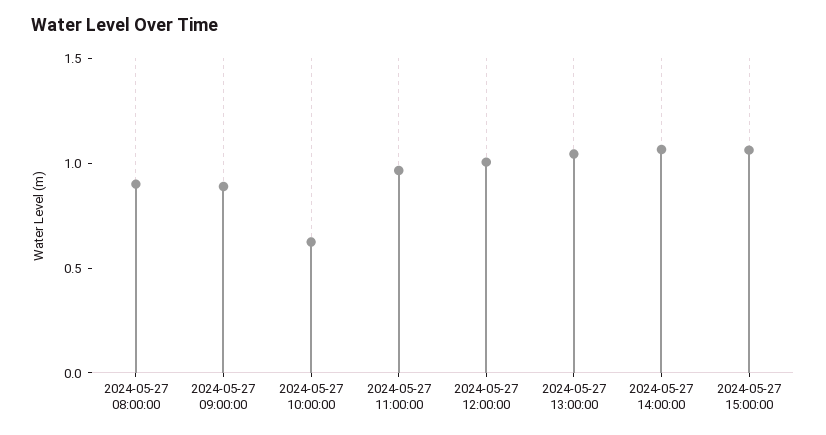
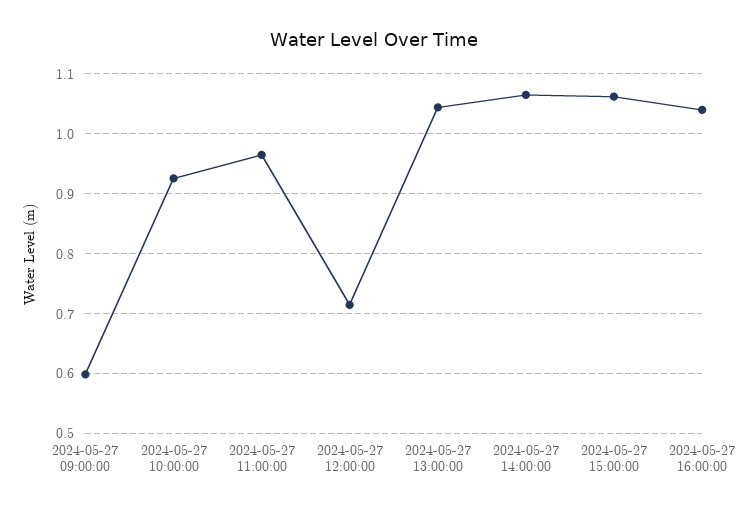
2024-05-27 08:00:00: 0.9 -> none
2024-05-27 09:00:00: 0.9 -> 0.6
2024-05-27 10:00:00: 0.6 -> 0.92
2024-05-27 12:00:00: 1 -> 0.72
2024-05-27 16:00:00: none -> 1.04

